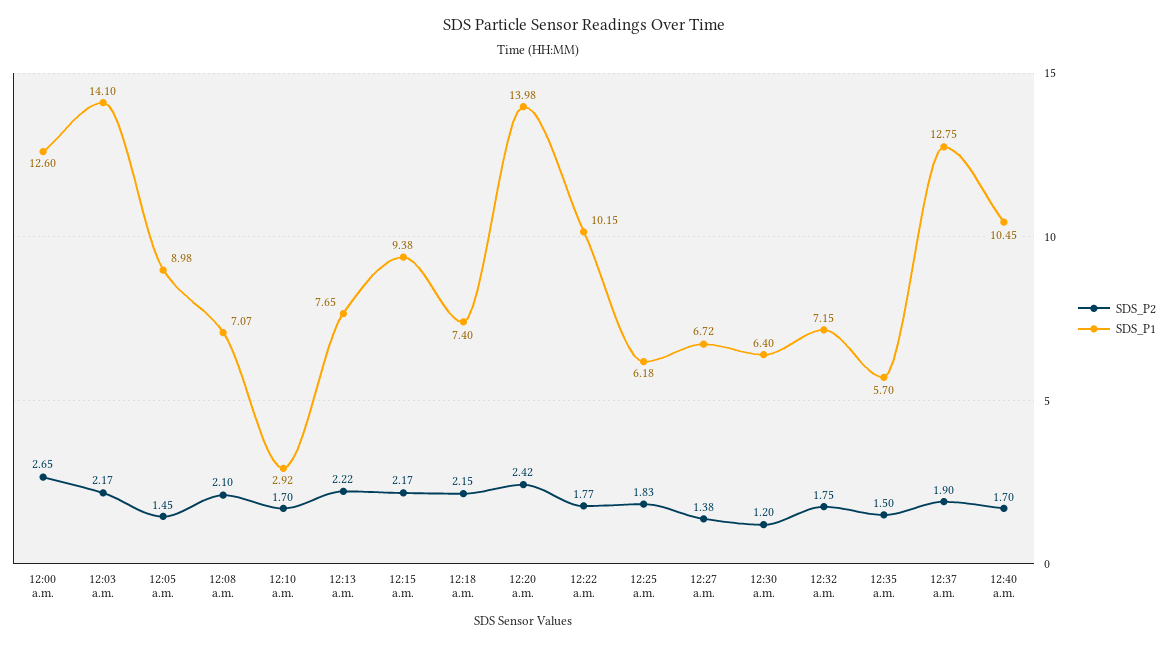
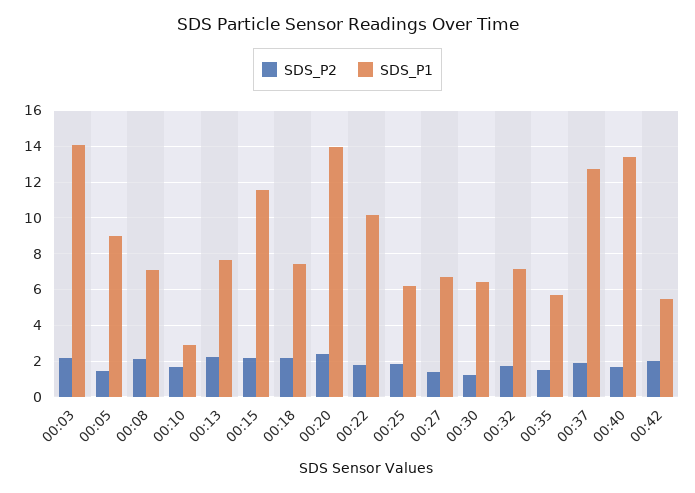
SDS_P2, 12:00 a.m.: 2.65 -> none
SDS_P1, 12:00 a.m.: 12.6 -> none
SDS_P1, 12:15 a.m.: 9.38 -> 11.5
SDS_P1, 12:40 a.m.: 10.45 -> 13.5
SDS_P2, 00:42: none -> 2
SDS_P1, 00:42: none -> 5.5

